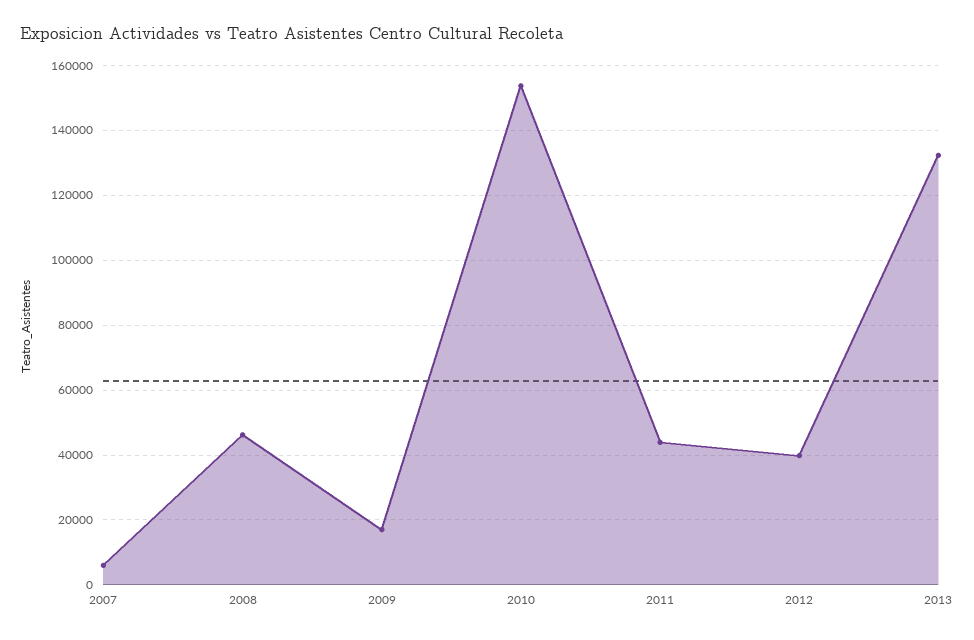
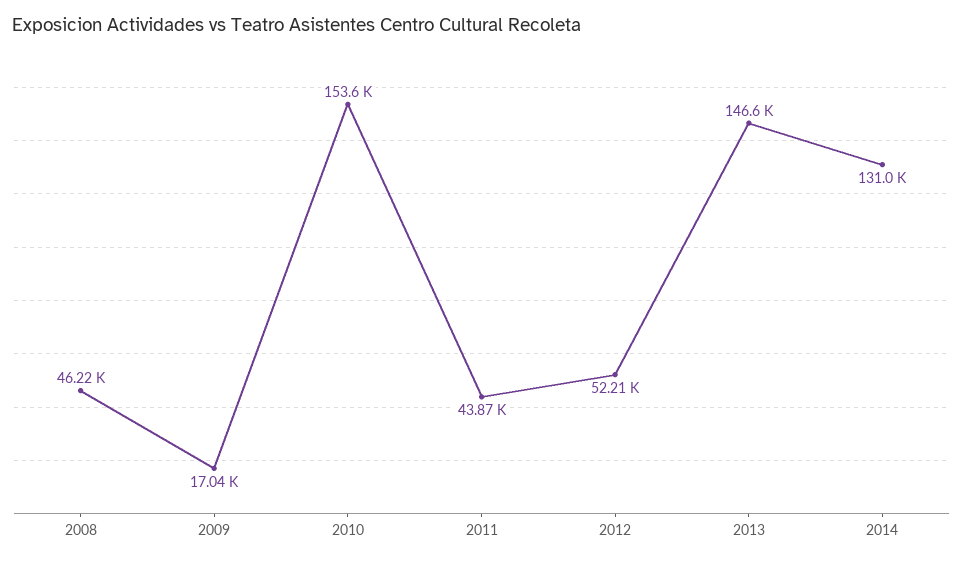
2007: 6000 -> none
2012: 40000 -> 52210
2013: 132000 -> 146600
2014: none -> 131000

